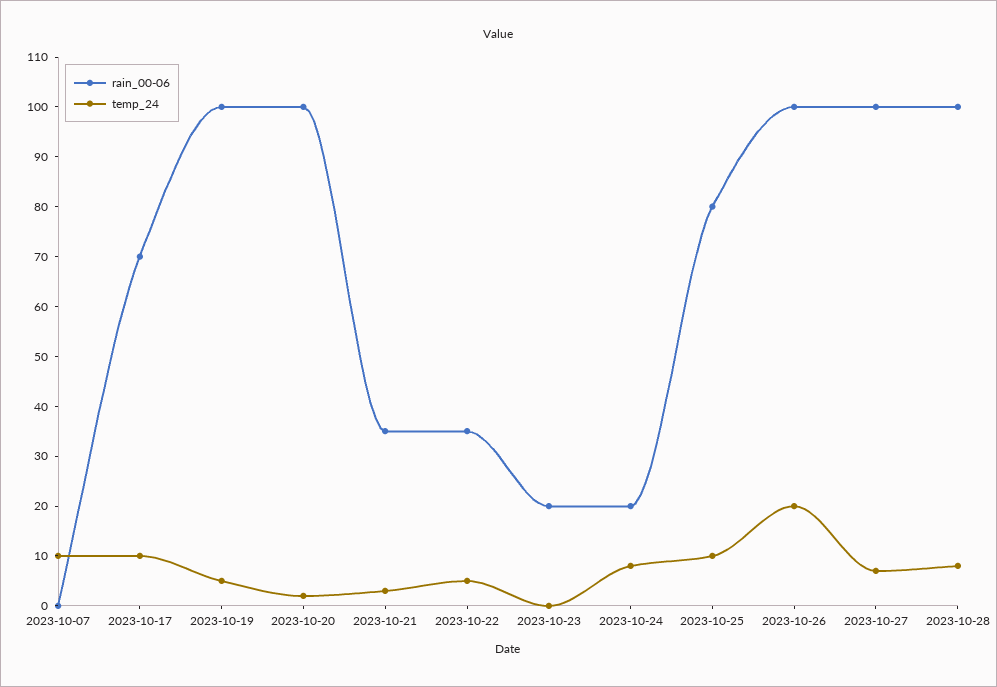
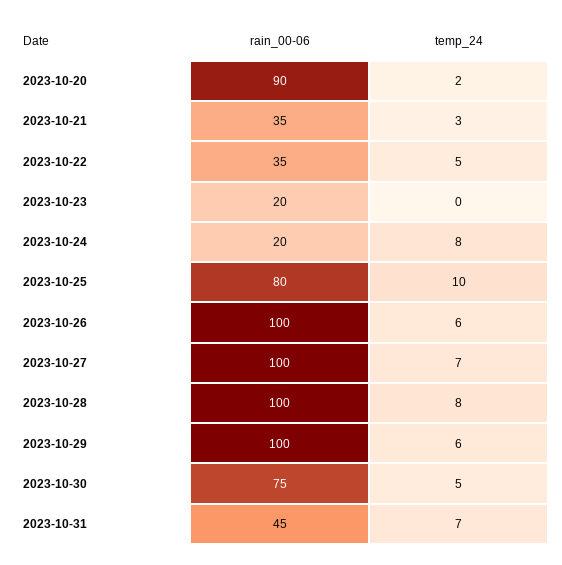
rain_00-06, 2023-10-07: 0 -> none
temp_24, 2023-10-07: 10 -> none
rain_00-06, 2023-10-17: 70 -> none
temp_24, 2023-10-17: 10 -> none
rain_00-06, 2023-10-19: 100 -> none
temp_24, 2023-10-19: 5 -> none
rain_00-06, 2023-10-20: 100 -> 90
temp_24, 2023-10-26: 20 -> 6
rain_00-06, 2023-10-29: none -> 100
temp_24, 2023-10-29: none -> 6
rain_00-06, 2023-10-30: none -> 75
temp_24, 2023-10-30: none -> 5
rain_00-06, 2023-10-31: none -> 45
temp_24, 2023-10-31: none -> 7

